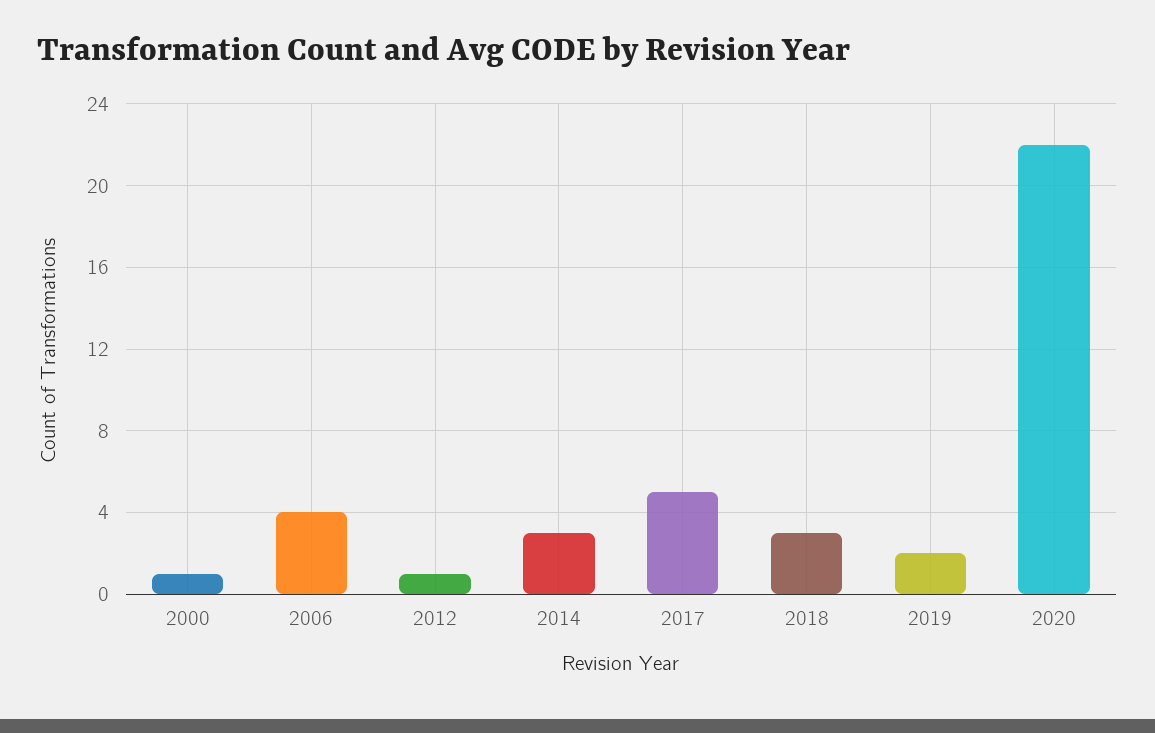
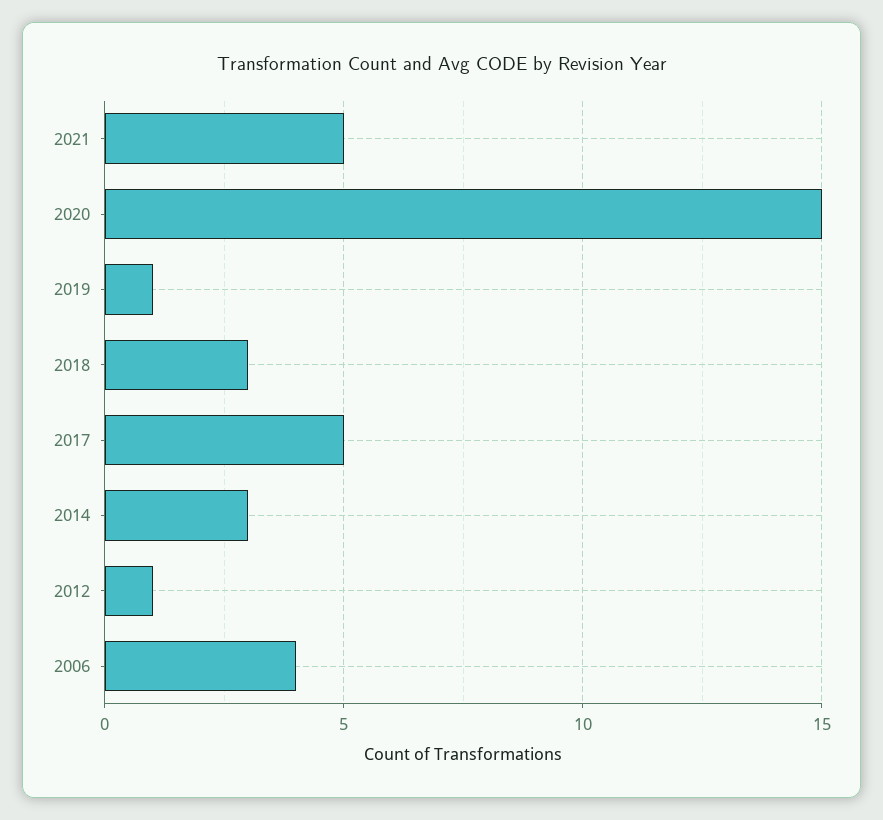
2000: 1 -> none
2019: 2 -> 1
2020: 22 -> 15
2021: none -> 5

